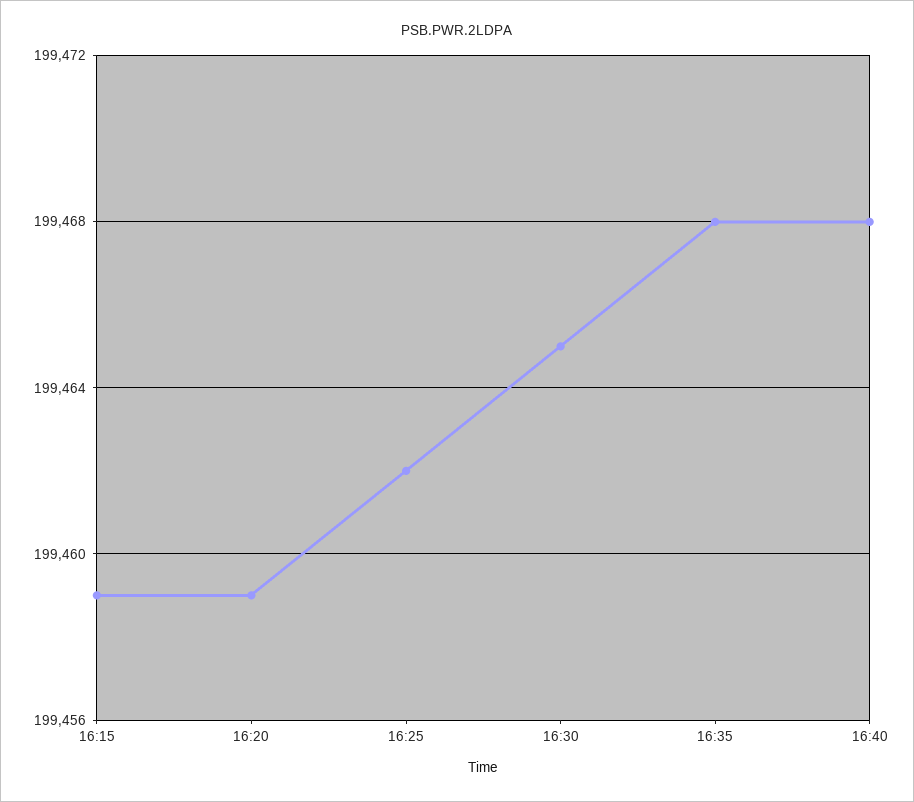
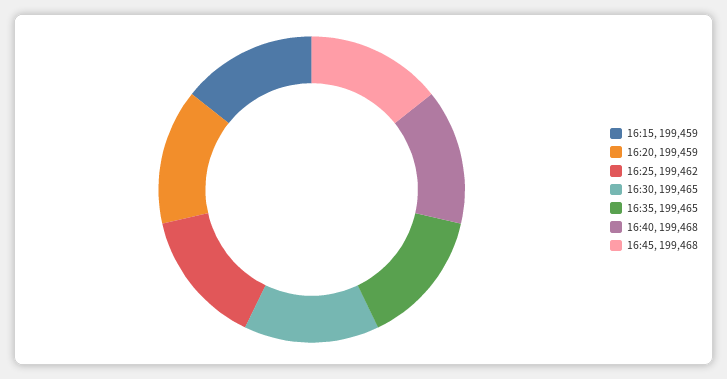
16:35: 199468 -> 199465
16:45: none -> 199468

